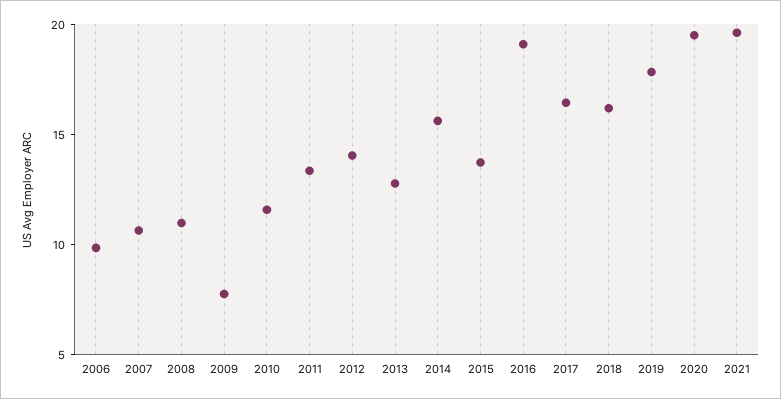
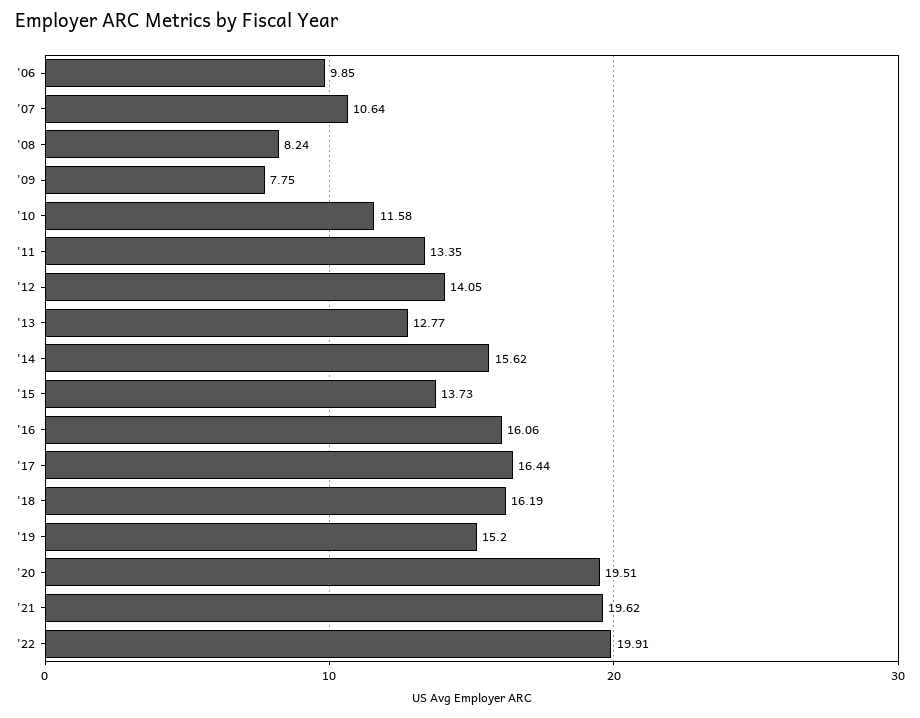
2008: 11 -> 8.24
2016: 19 -> 16.06
2019: 18 -> 15.2
'22: none -> 19.91

